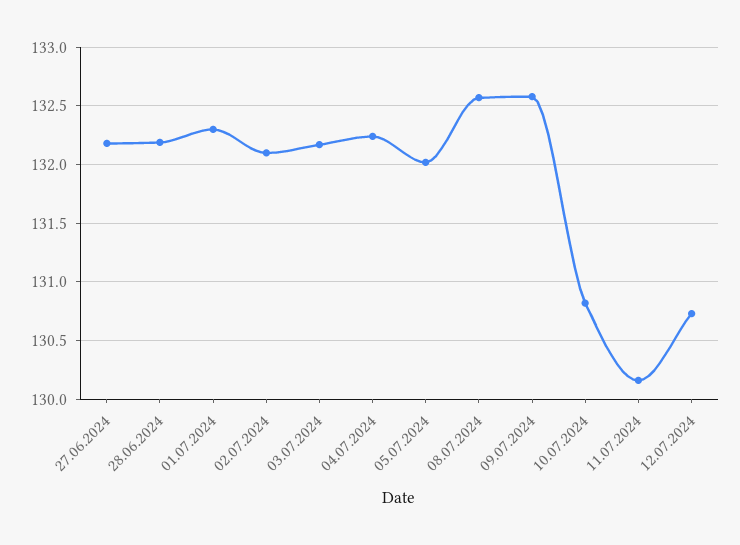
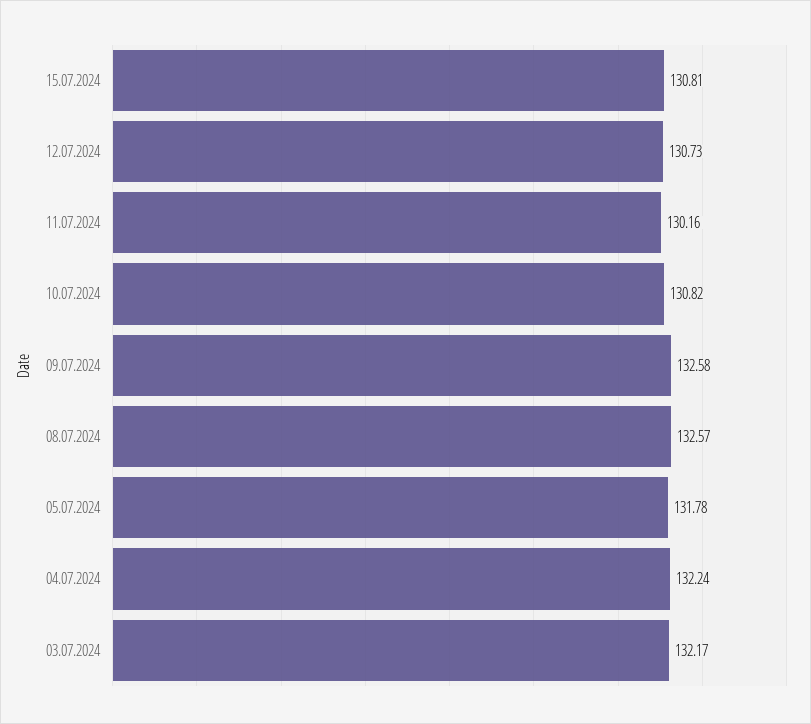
27.06.2024: 132.2 -> none
28.06.2024: 132.2 -> none
01.07.2024: 132.3 -> none
02.07.2024: 132.1 -> none
05.07.2024: 132 -> 131.78
15.07.2024: none -> 130.81

